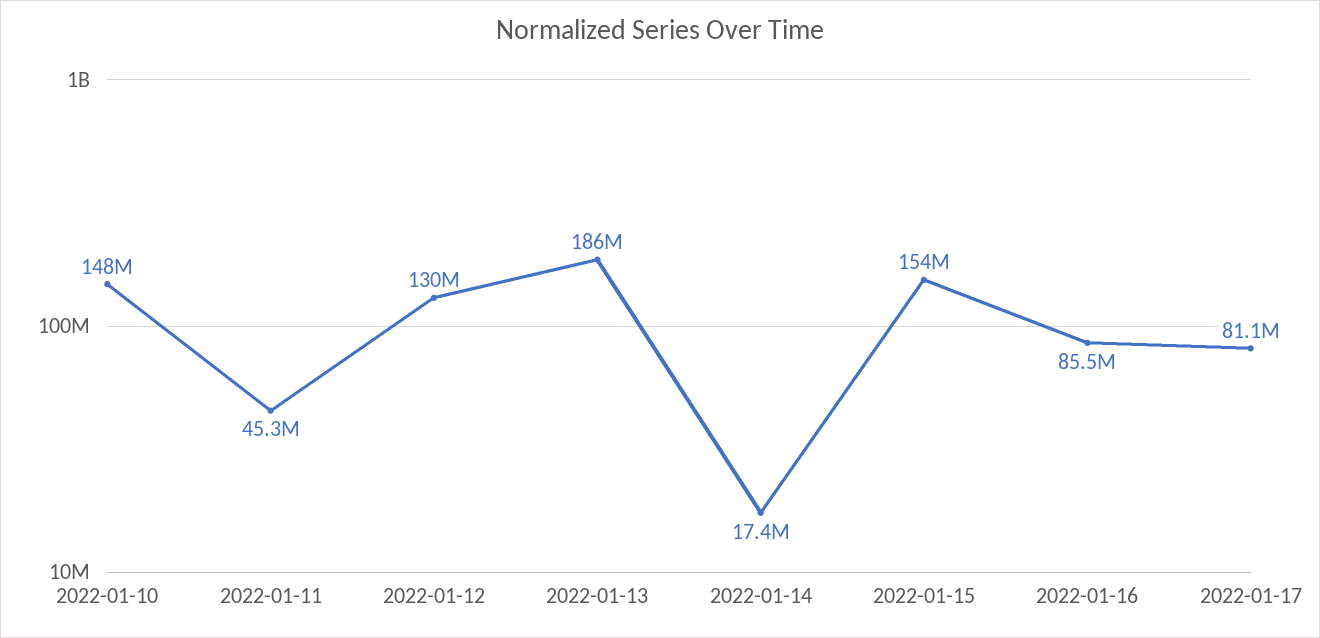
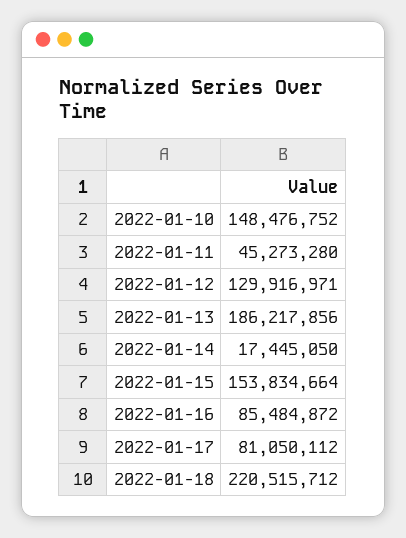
2022-01-18: none -> 220515712

